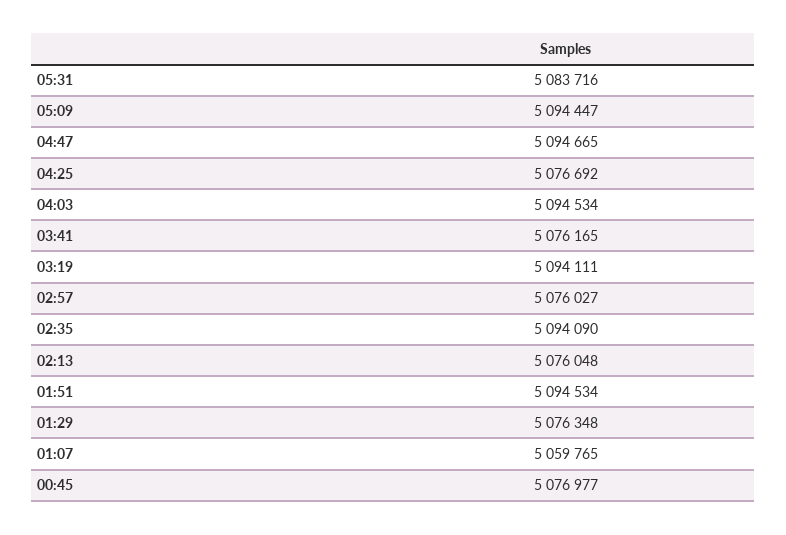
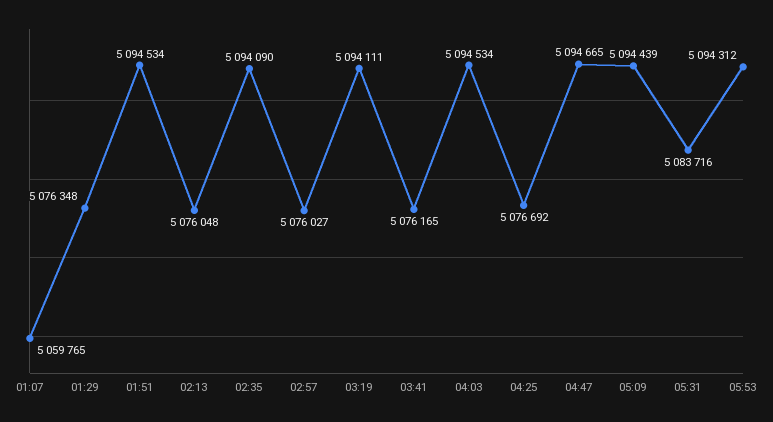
05:09: 5094447 -> 5094439
00:45: 5076977 -> none
05:53: none -> 5094312

